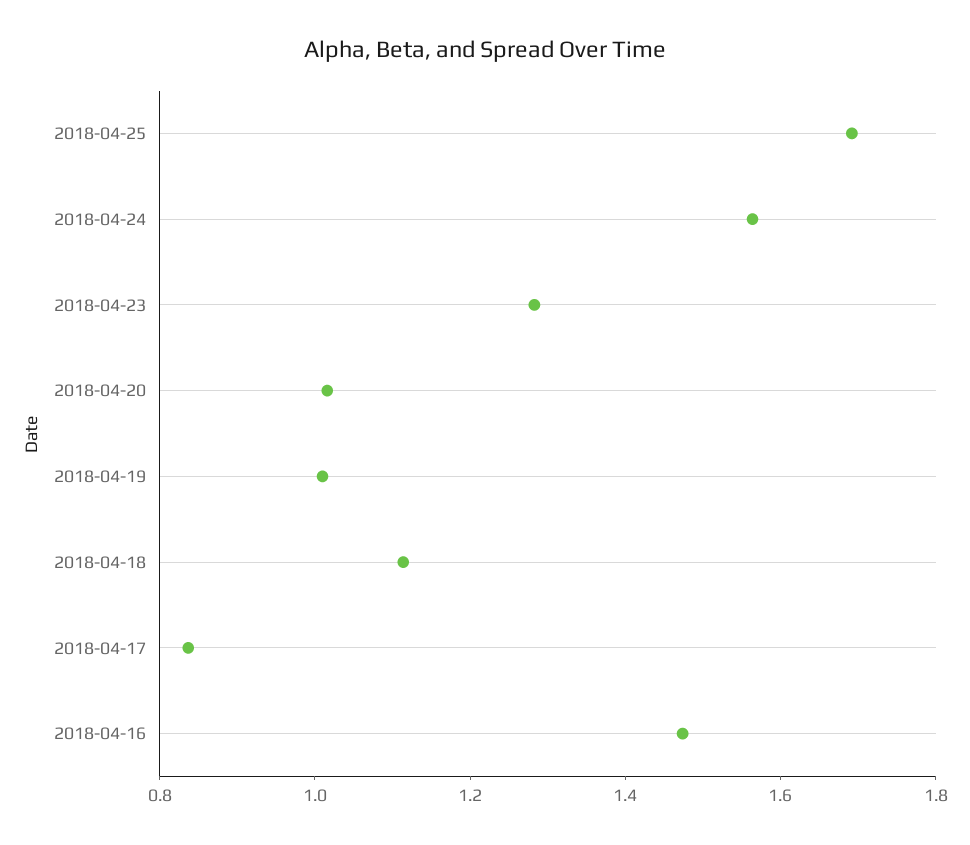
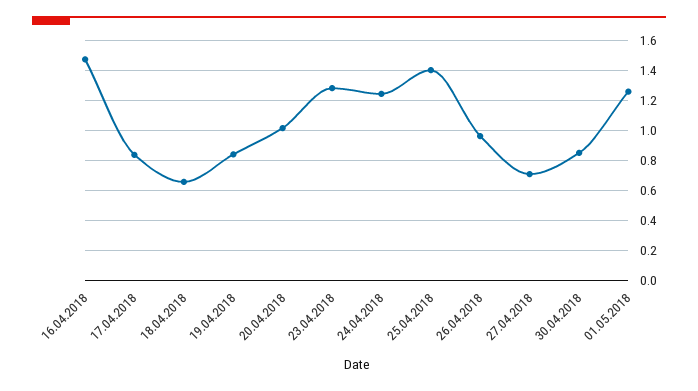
2018-04-25: 1.7 -> 1.4
2018-04-24: 1.55 -> 1.25
2018-04-19: 1 -> 0.85
2018-04-18: 1.1 -> 0.65
26.04.2018: none -> 0.95
27.04.2018: none -> 0.7
30.04.2018: none -> 0.85
01.05.2018: none -> 1.25

